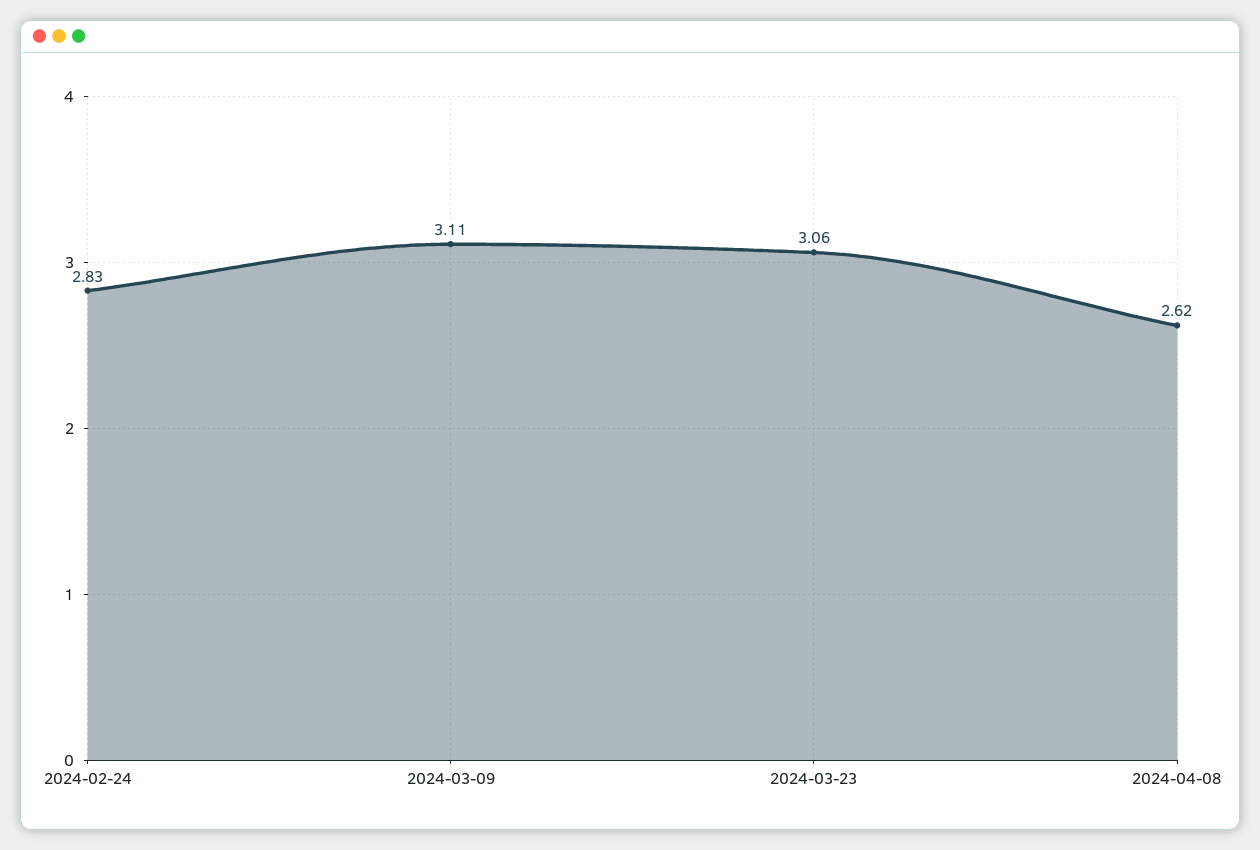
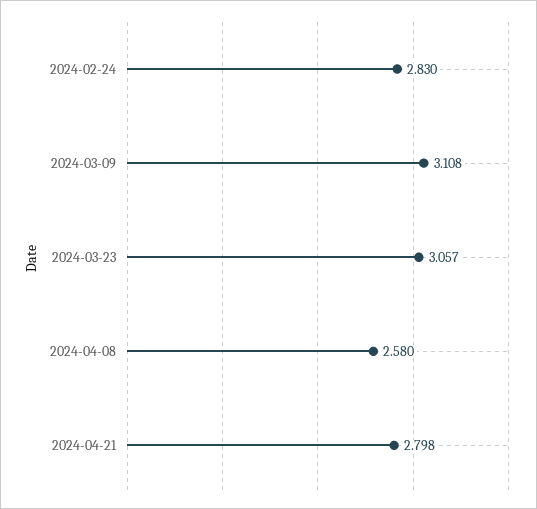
2024-04-08: 2.62 -> 2.58
2024-04-21: none -> 2.798

